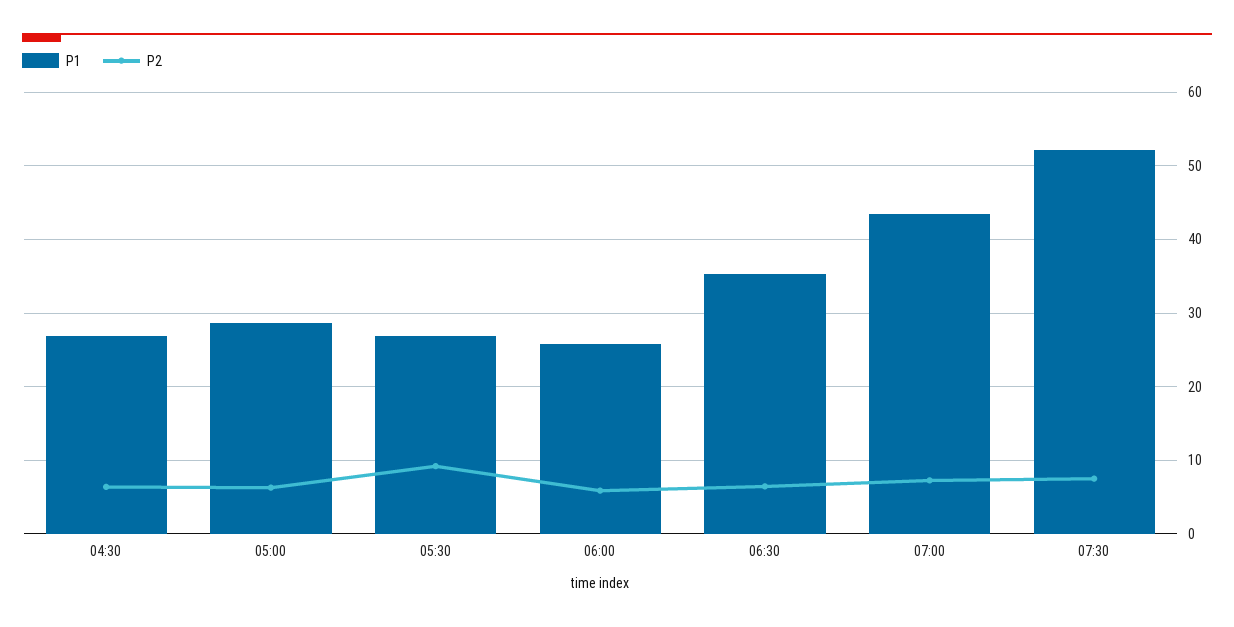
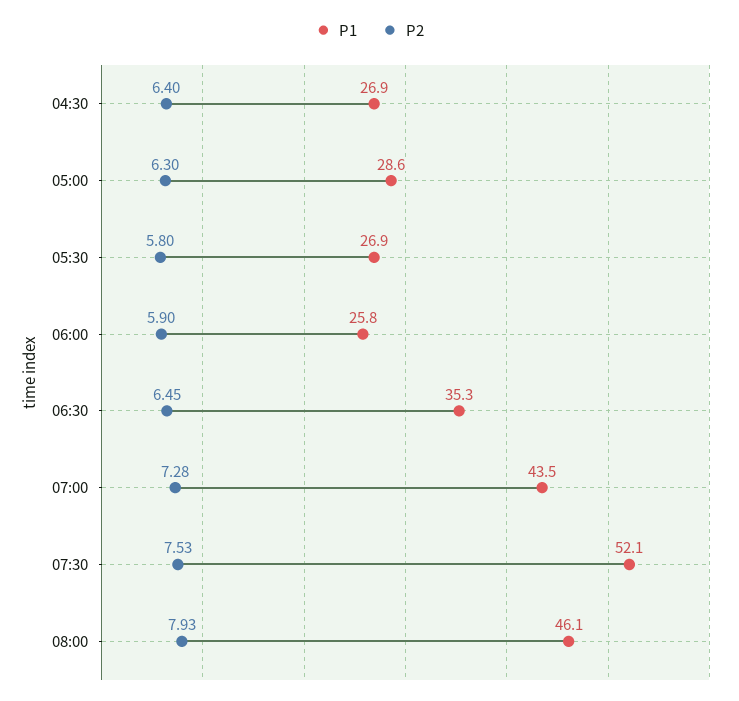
P2, 05:30: 9 -> 5.8
P1, 08:00: none -> 46.1
P2, 08:00: none -> 7.93

